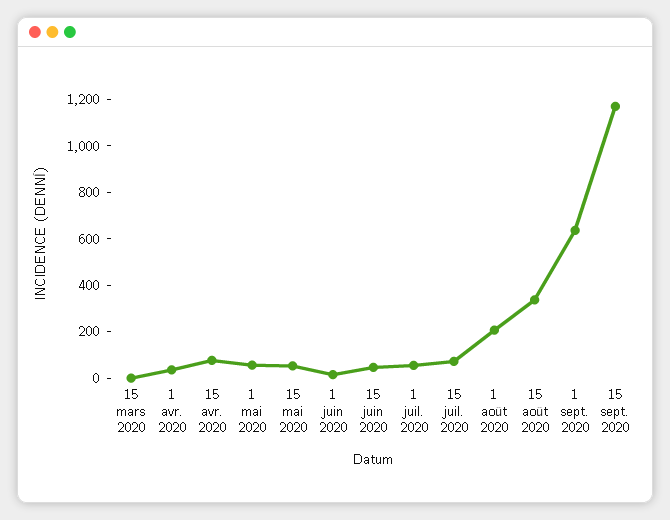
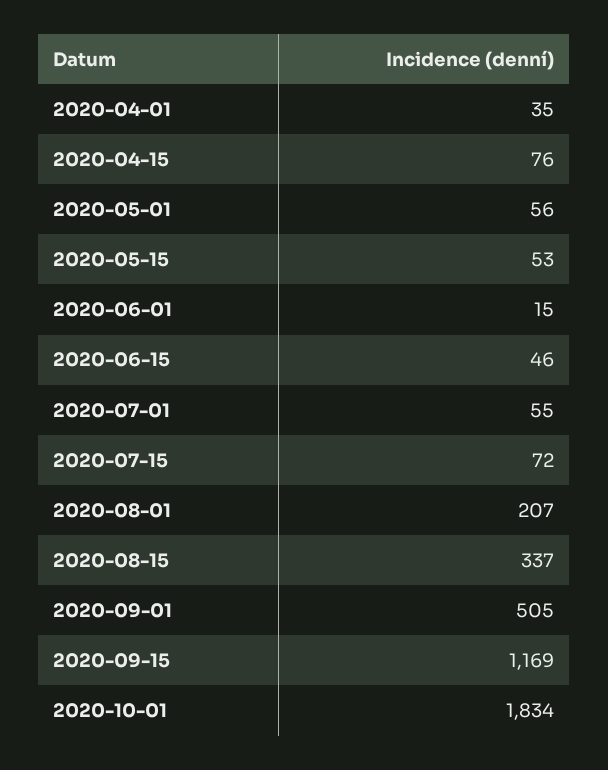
15 mars 2020: 0 -> none
1 sept. 2020: 650 -> 505
2020-10-01: none -> 1834

